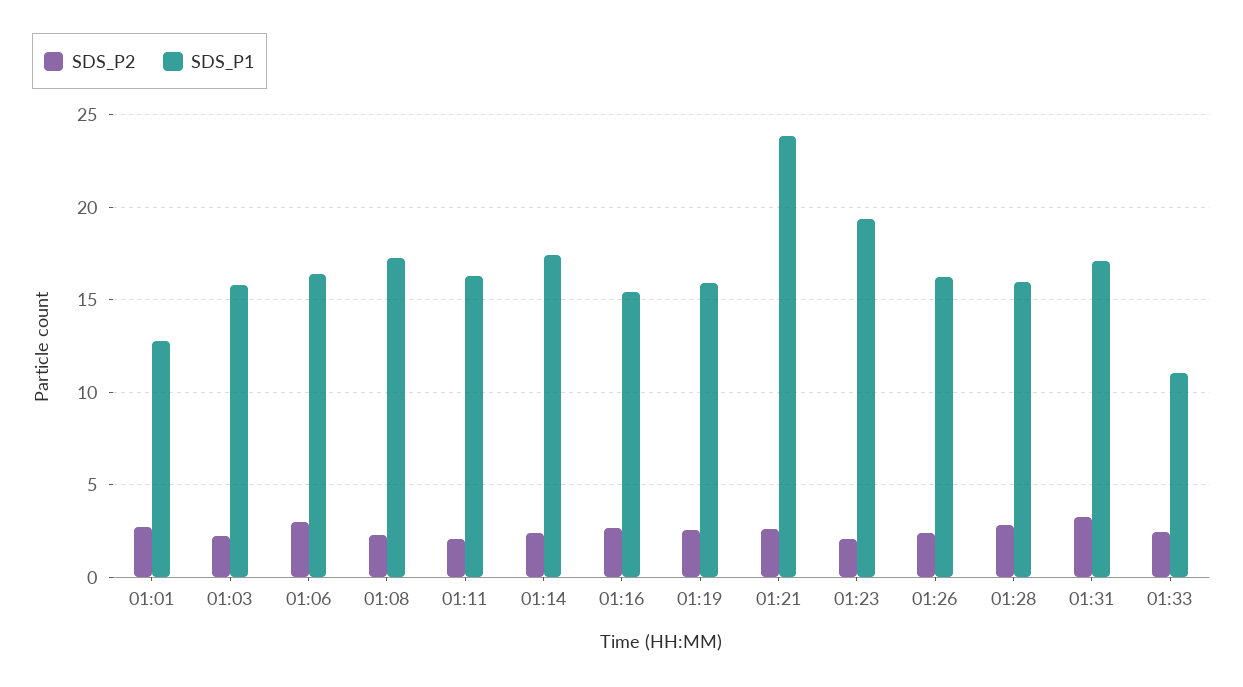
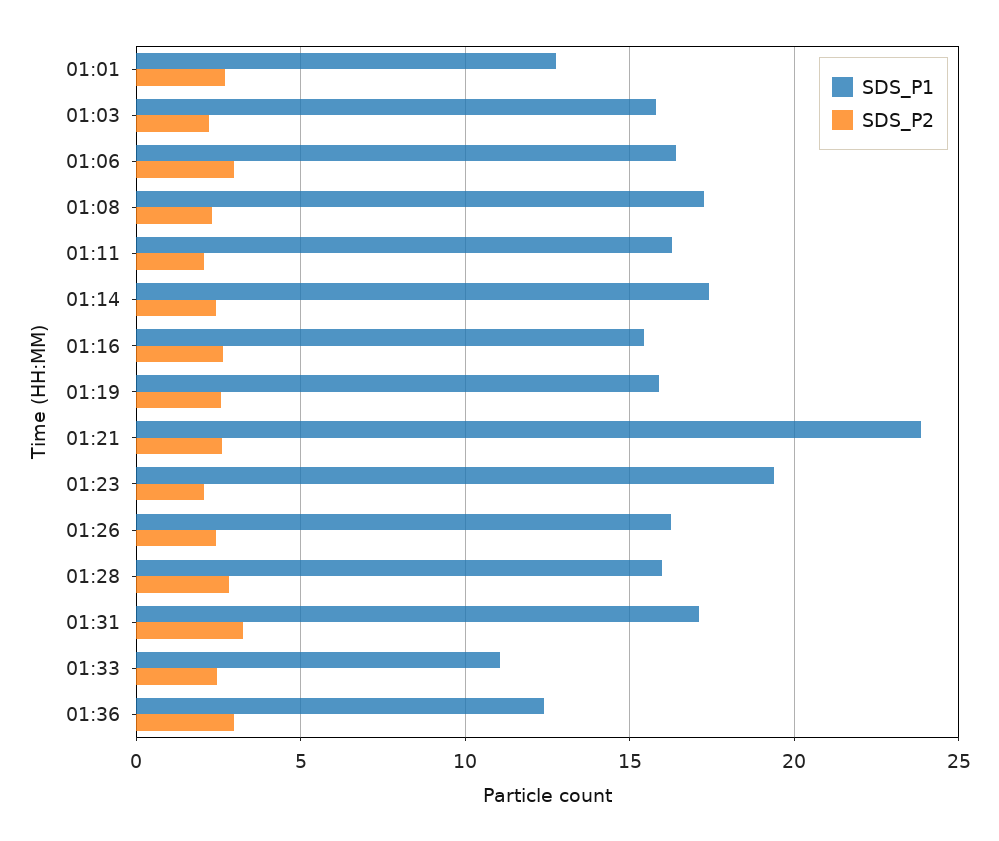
SDS_P1, 01:36: none -> 12.5
SDS_P2, 01:36: none -> 3

